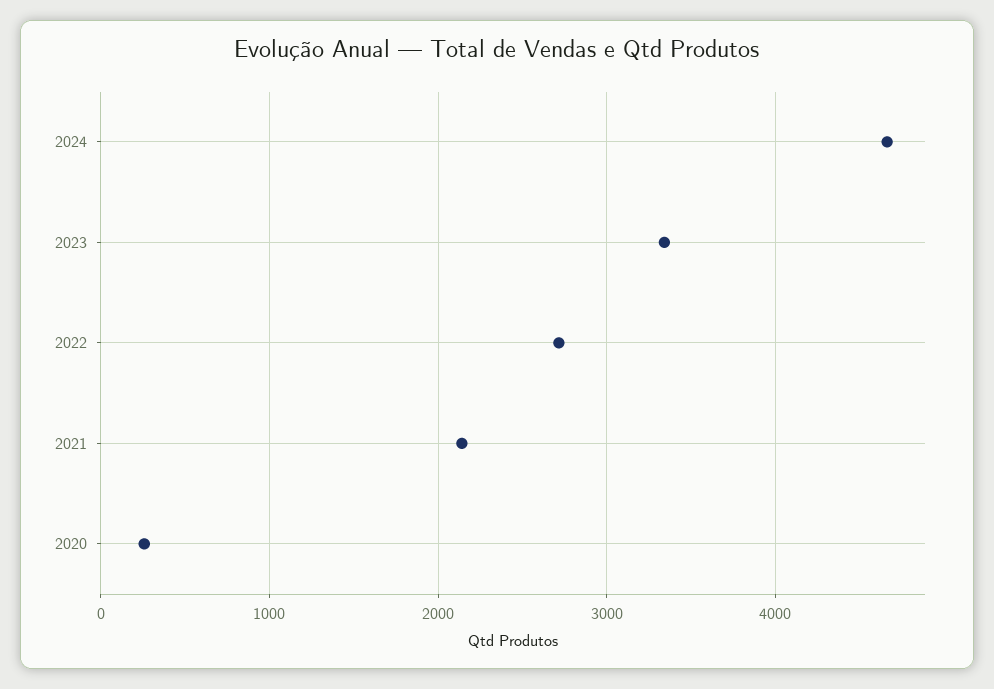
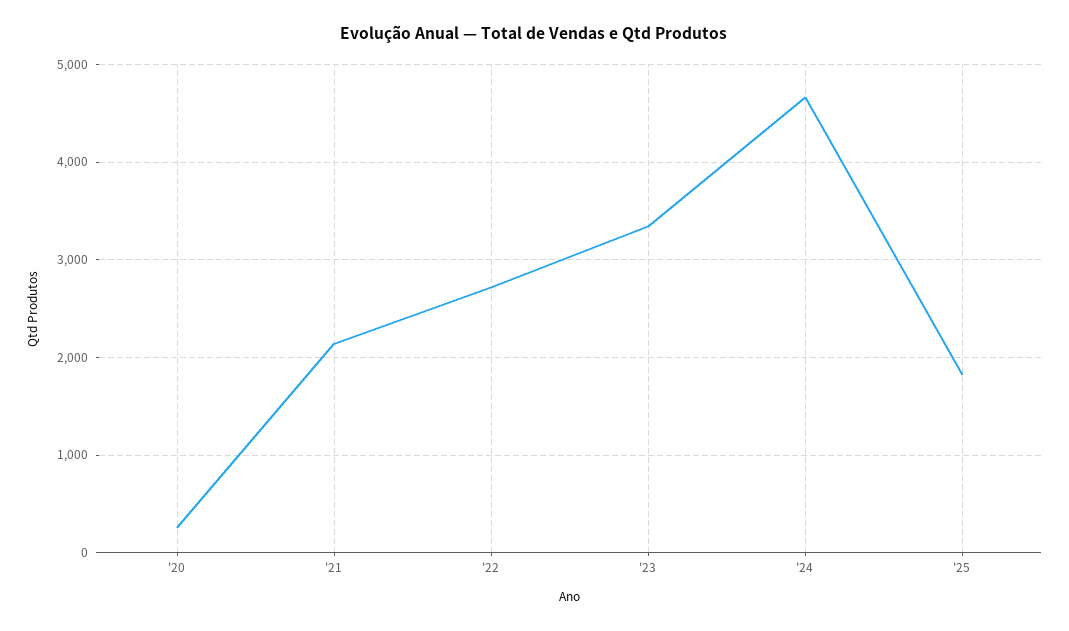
'25: none -> 1800

